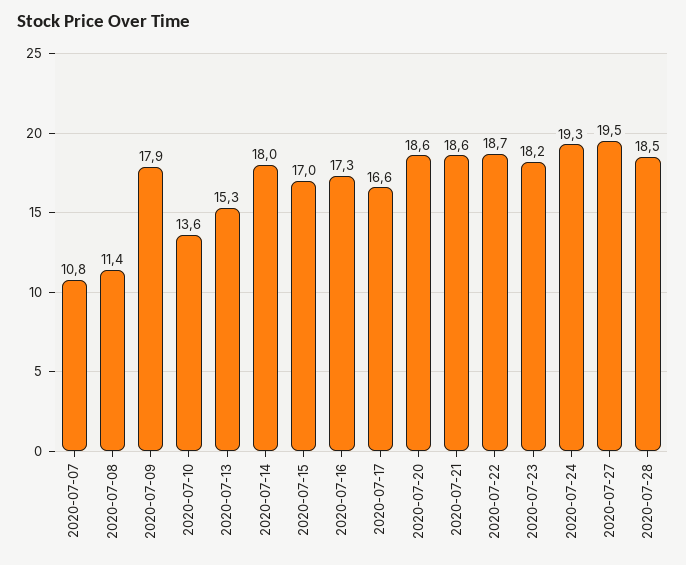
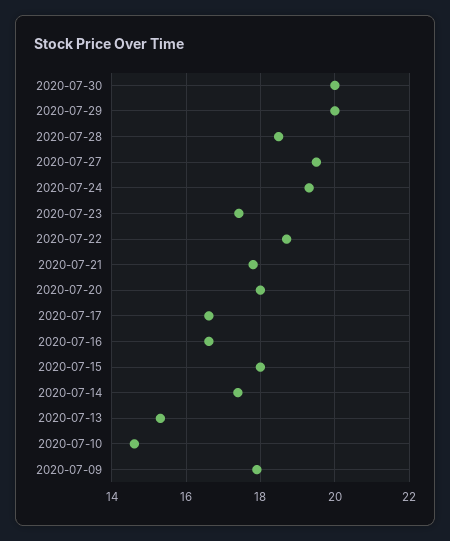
2020-07-07: 10.8 -> none
2020-07-08: 11.4 -> none
2020-07-10: 13.6 -> 14.6
2020-07-14: 18 -> 17.4
2020-07-15: 17 -> 18
2020-07-16: 17.3 -> 16.6
2020-07-20: 18.6 -> 18
2020-07-21: 18.6 -> 17.8
2020-07-23: 18.2 -> 17.4
2020-07-30: none -> 20
2020-07-29: none -> 20

